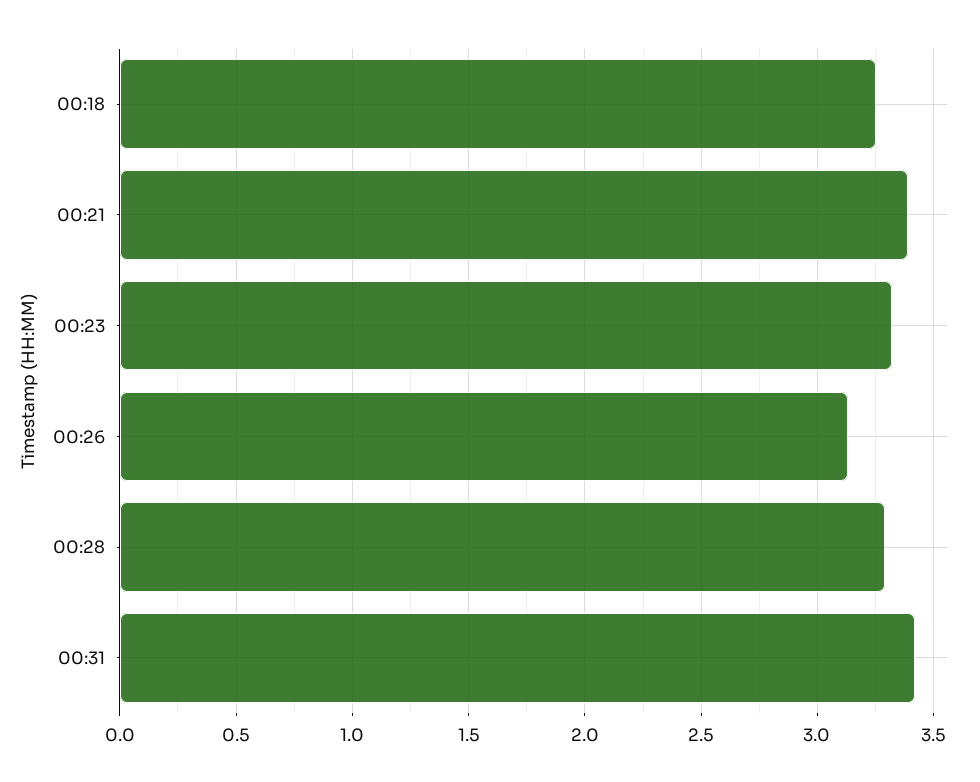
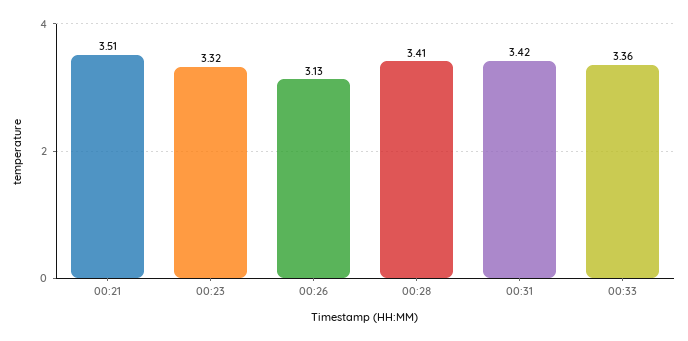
00:18: 3.25 -> none
00:21: 3.4 -> 3.51
00:28: 3.3 -> 3.41
00:33: none -> 3.36

